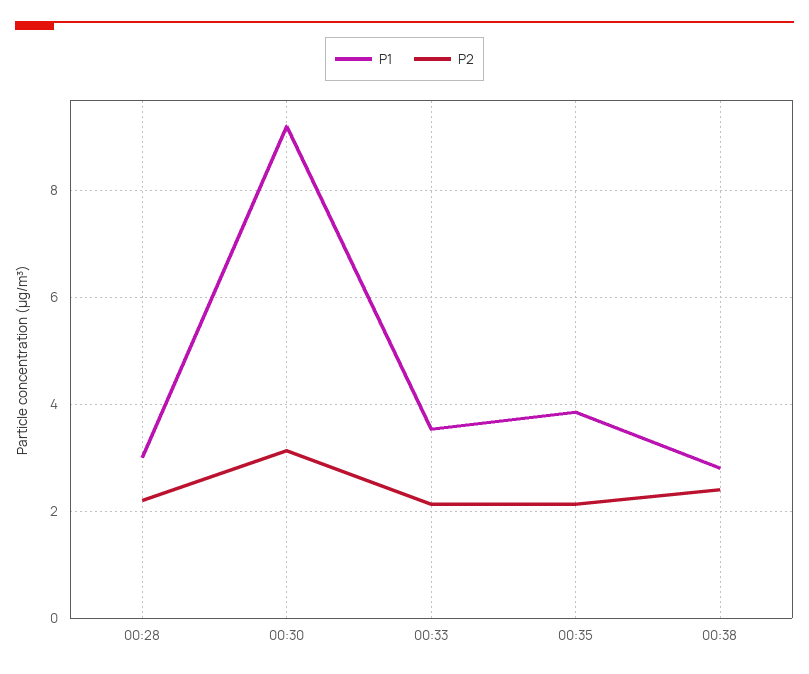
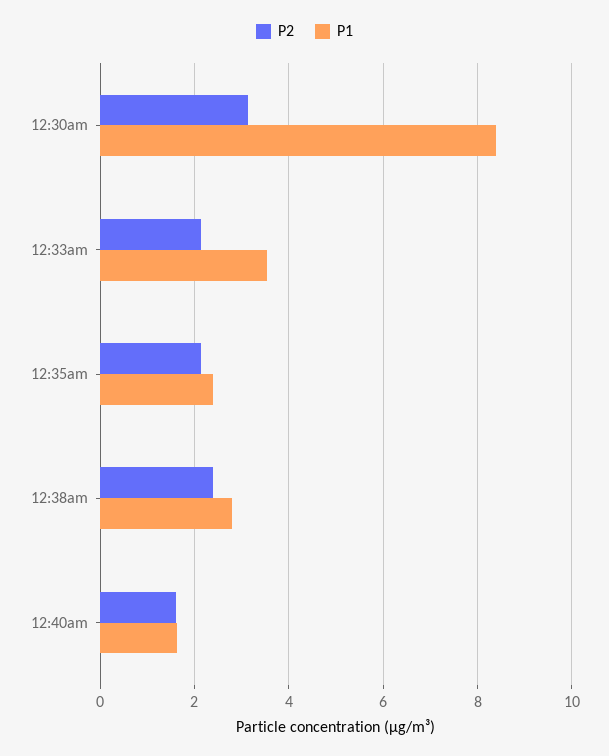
P1, 00:28: 3 -> none
P2, 00:28: 2.2 -> none
P1, 00:30: 9.2 -> 8.4
P1, 00:35: 3.8 -> 2.4
P2, 12:40am: none -> 1.6
P1, 12:40am: none -> 1.6

